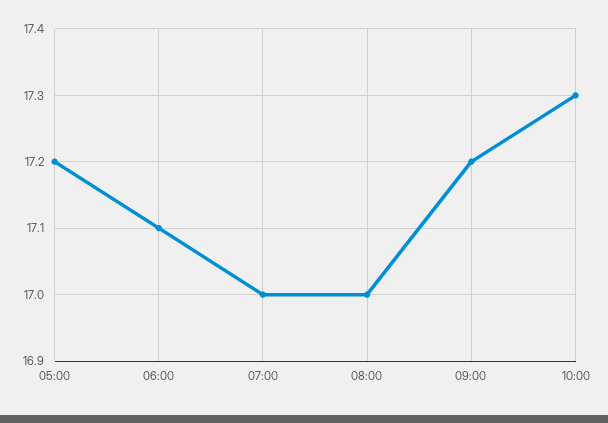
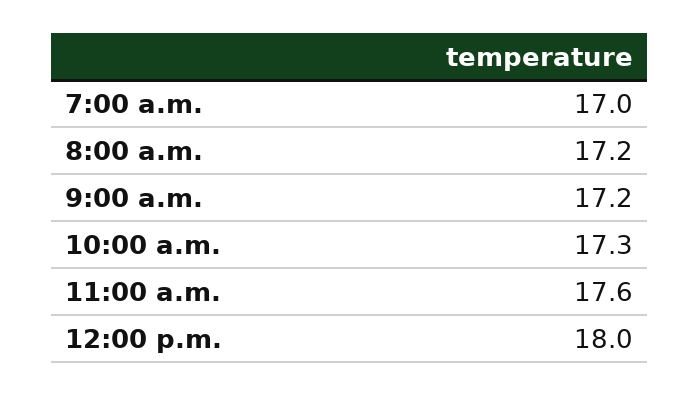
05:00: 17.2 -> none
06:00: 17.1 -> none
08:00: 17 -> 17.2
11:00 a.m.: none -> 17.6
12:00 p.m.: none -> 18

